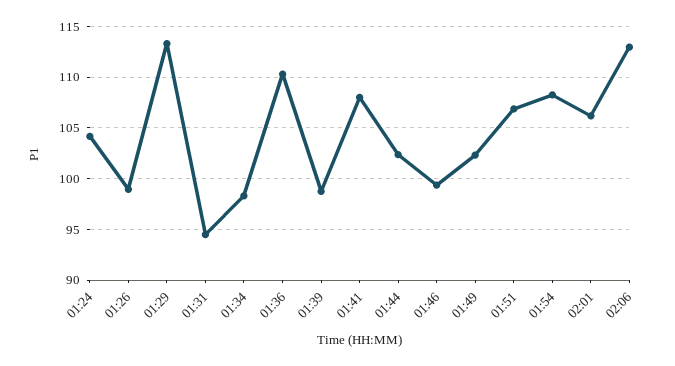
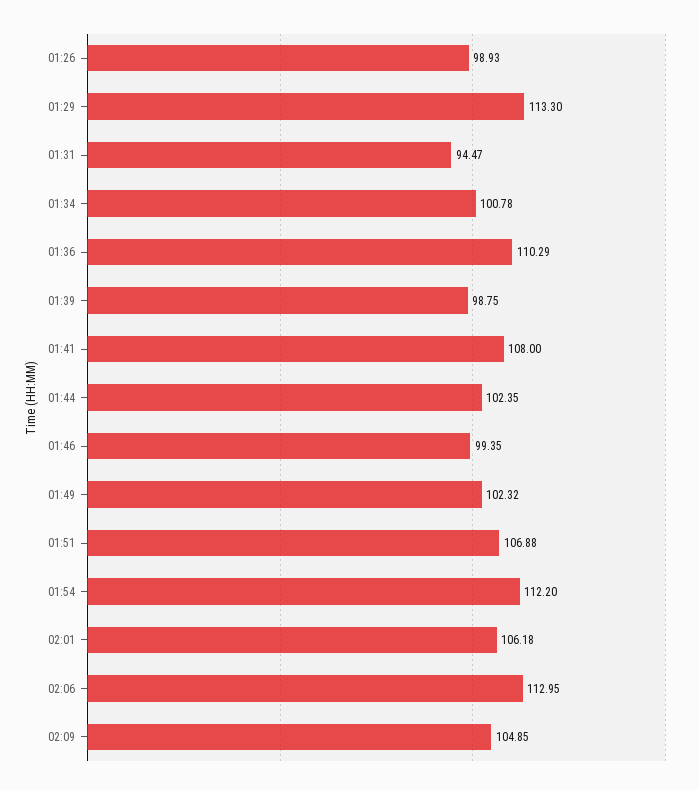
01:24: 104 -> none
01:34: 98 -> 100.78
01:54: 108 -> 112.2
02:09: none -> 104.85

